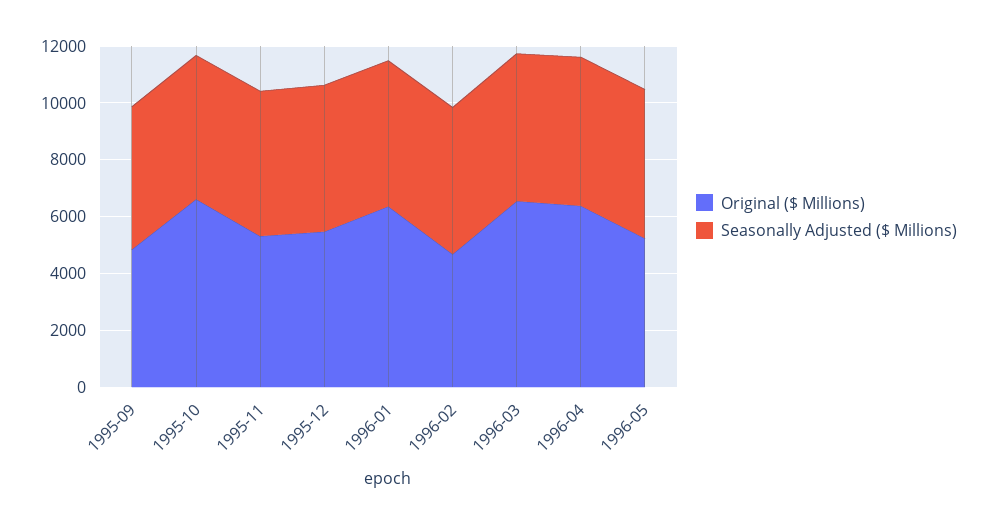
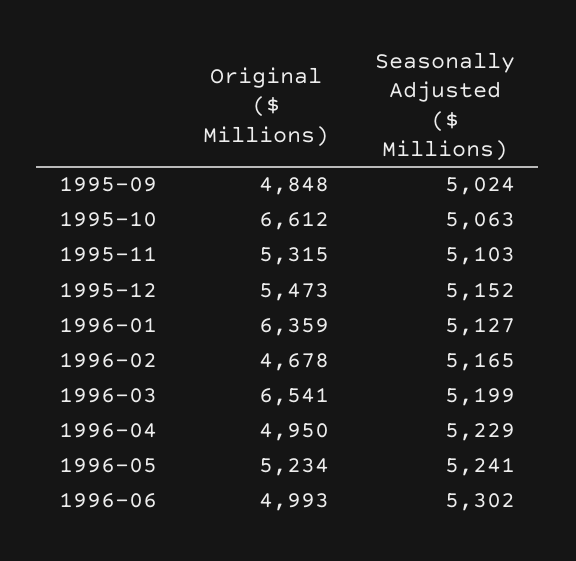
Original ($ Millions), 1996-04: 6500 -> 4950
Original ($ Millions), 1996-06: none -> 4993
Seasonally Adjusted ($ Millions), 1996-06: none -> 5302

